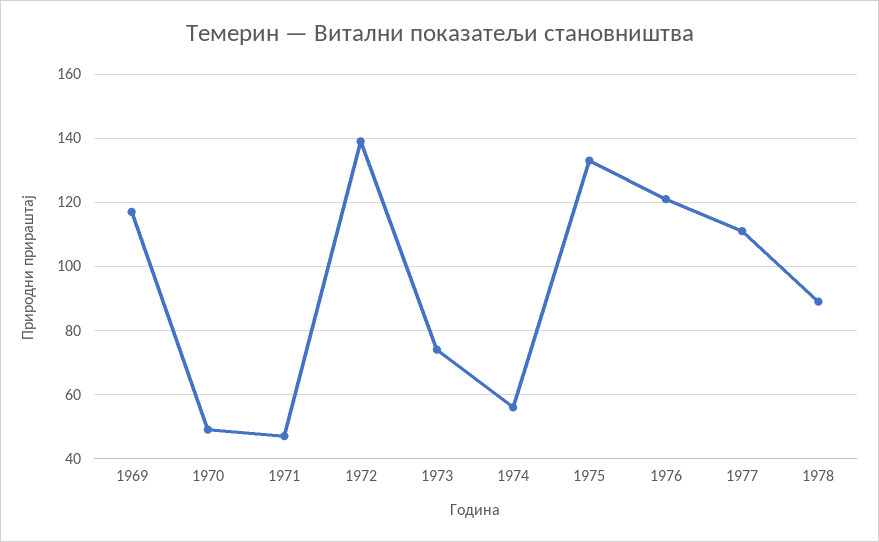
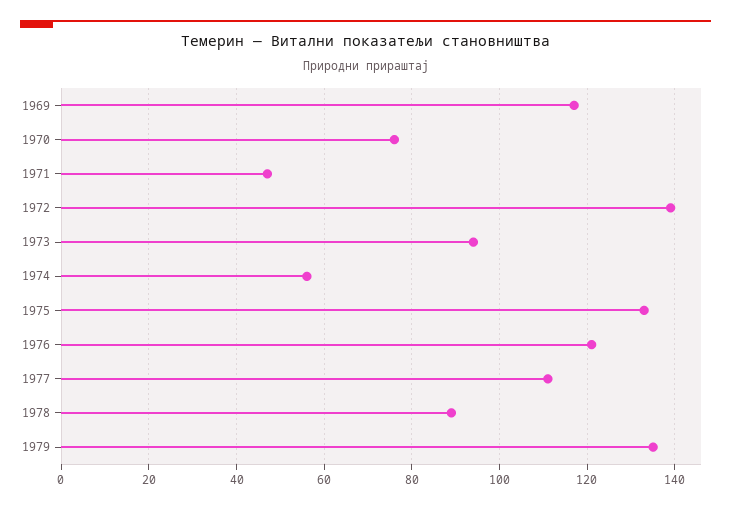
1970: 50 -> 75
1973: 75 -> 95
1979: none -> 135

